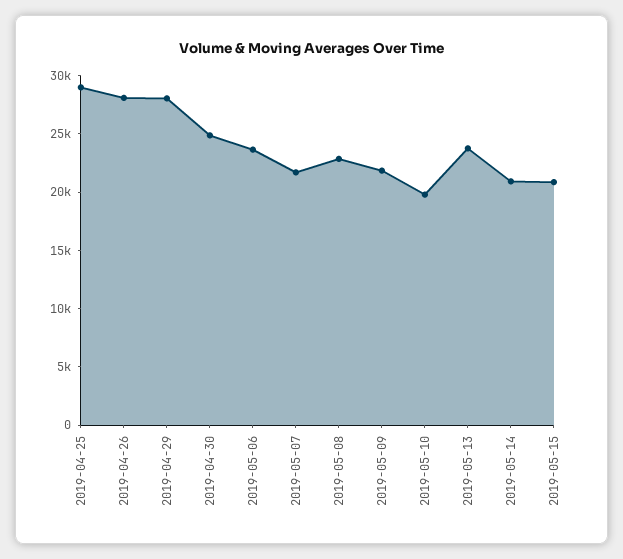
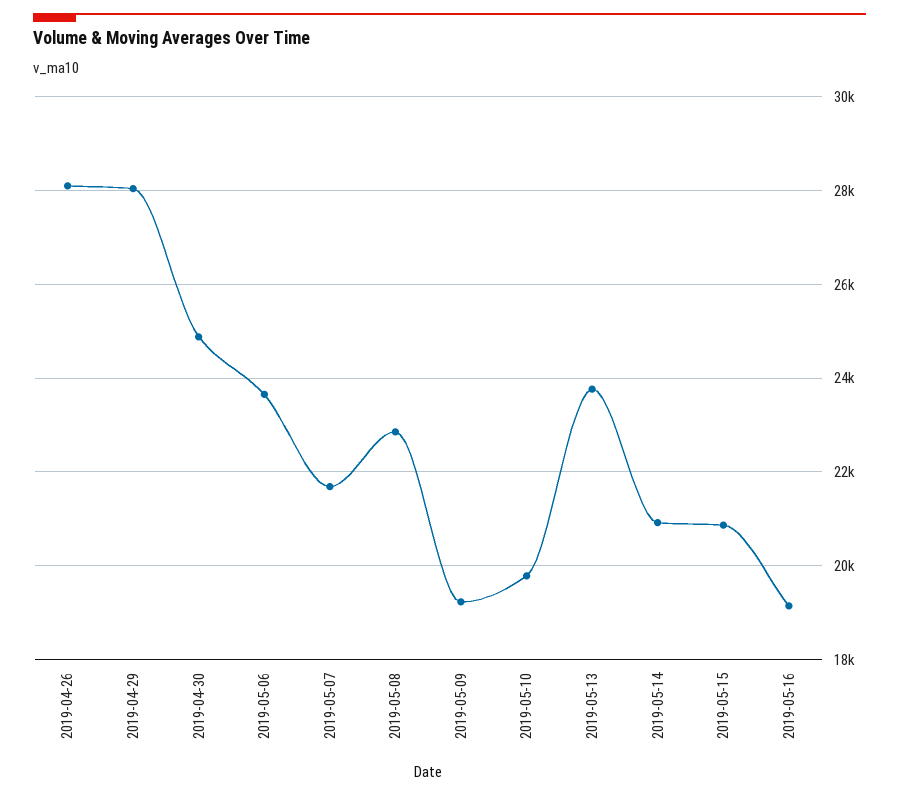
2019-04-25: 29000 -> none
2019-05-09: 22000 -> 19200
2019-05-16: none -> 19200

